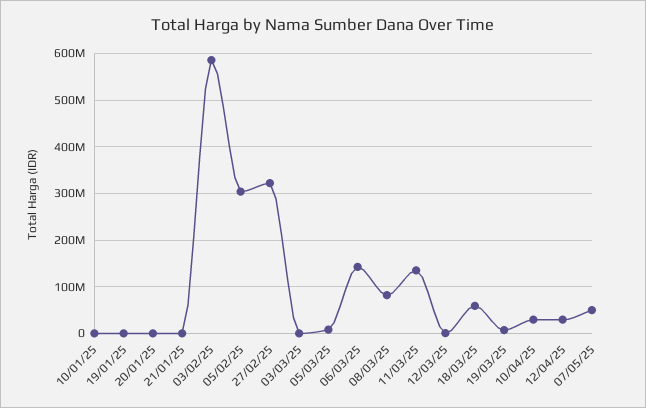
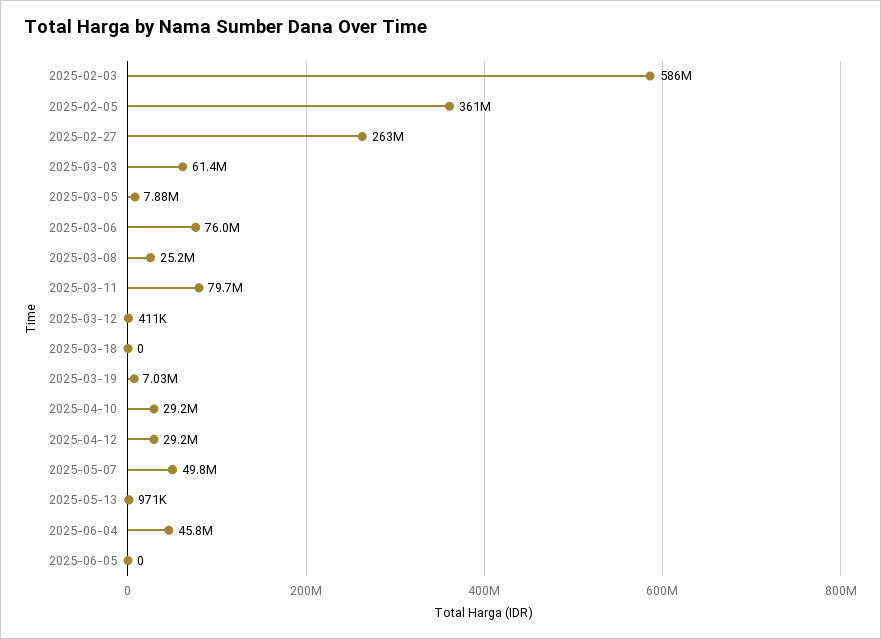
10/01/25: 0 -> none
19/01/25: 0 -> none
20/01/25: 0 -> none
21/01/25: 0 -> none
05/02/25: 300000000 -> 361000000
27/02/25: 320000000 -> 263000000
03/03/25: 0 -> 61400000
06/03/25: 140000000 -> 76000000
08/03/25: 80000000 -> 25200000
11/03/25: 140000000 -> 79700000
18/03/25: 60000000 -> 0
2025-05-13: none -> 971000
2025-06-04: none -> 45800000
2025-06-05: none -> 0

